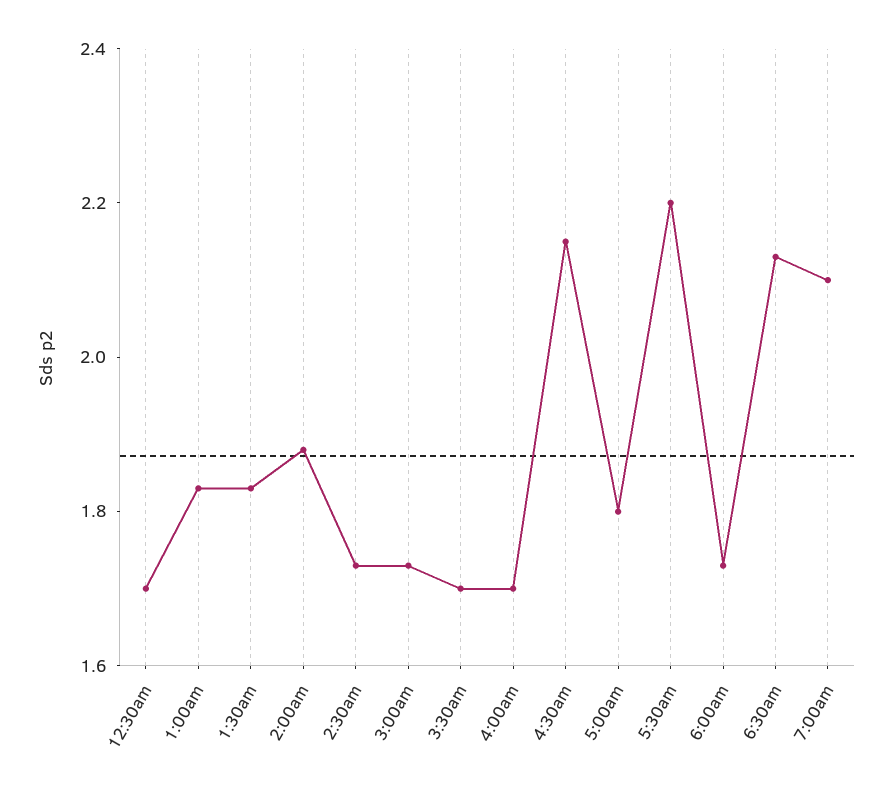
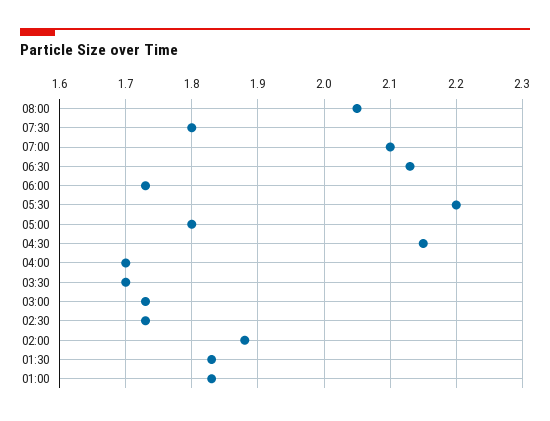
12:30am: 1.7 -> none
08:00: none -> 2.05
07:30: none -> 1.8

